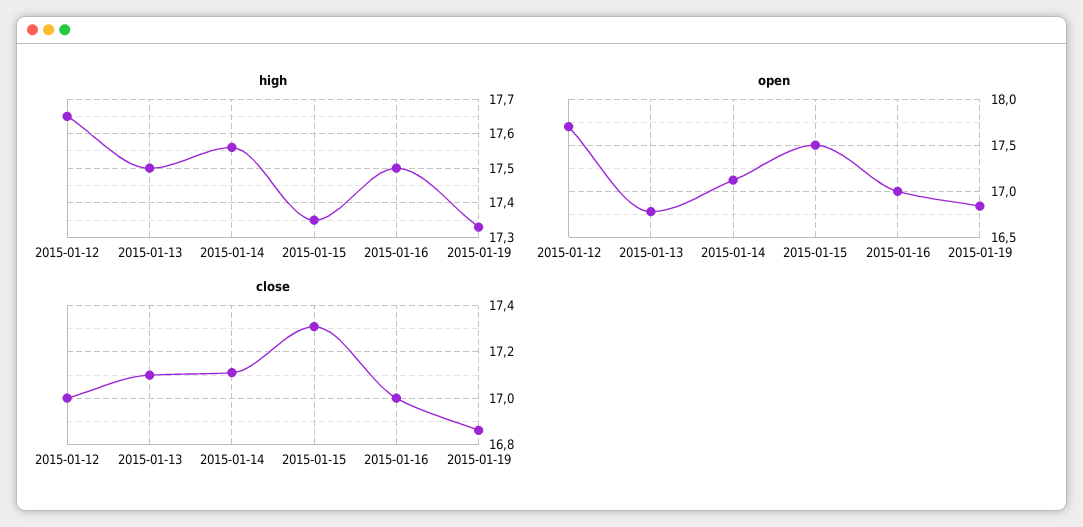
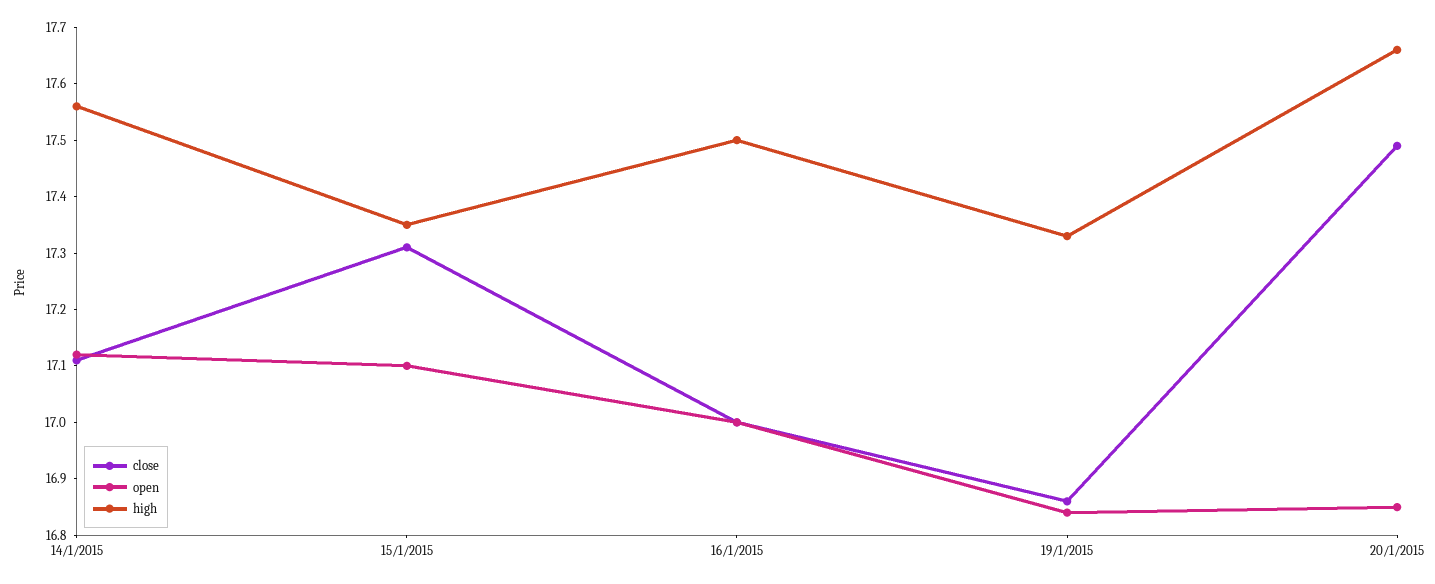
high, 2015-01-12: 17.65 -> none
high, 2015-01-13: 17.5 -> none
open, 2015-01-12: 17.7 -> none
open, 2015-01-13: 16.8 -> none
open, 2015-01-15: 17.5 -> 17.1
close, 2015-01-12: 17 -> none
close, 2015-01-13: 17.1 -> none
close, 20/1/2015: none -> 17.5
open, 20/1/2015: none -> 16.85
high, 20/1/2015: none -> 17.65

